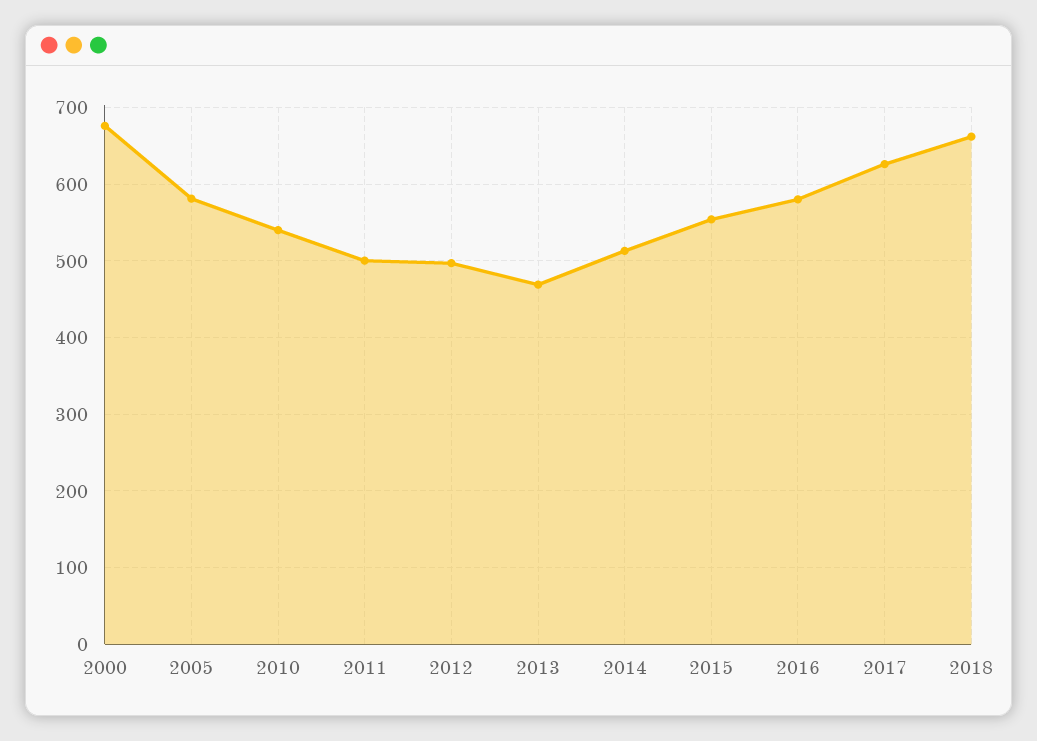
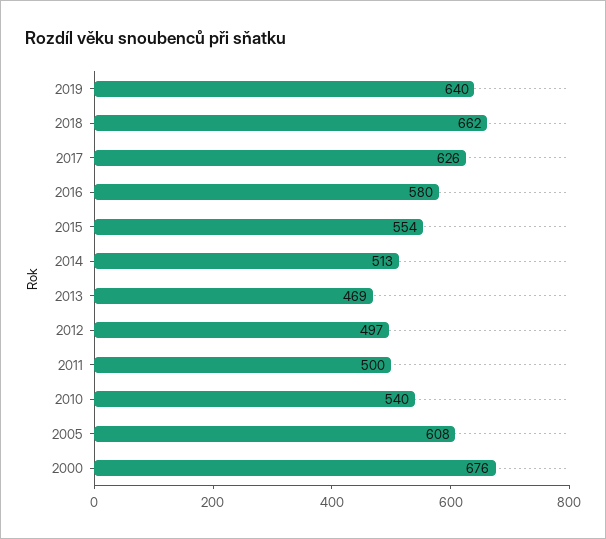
2005: 580 -> 608
2019: none -> 640

